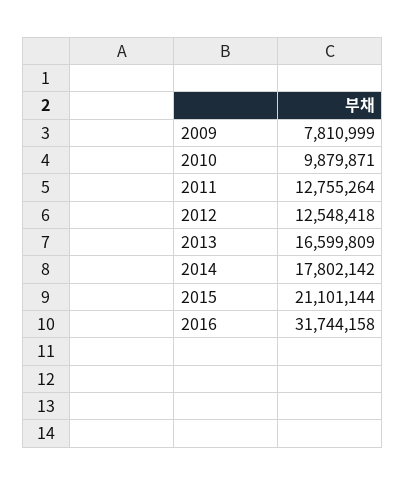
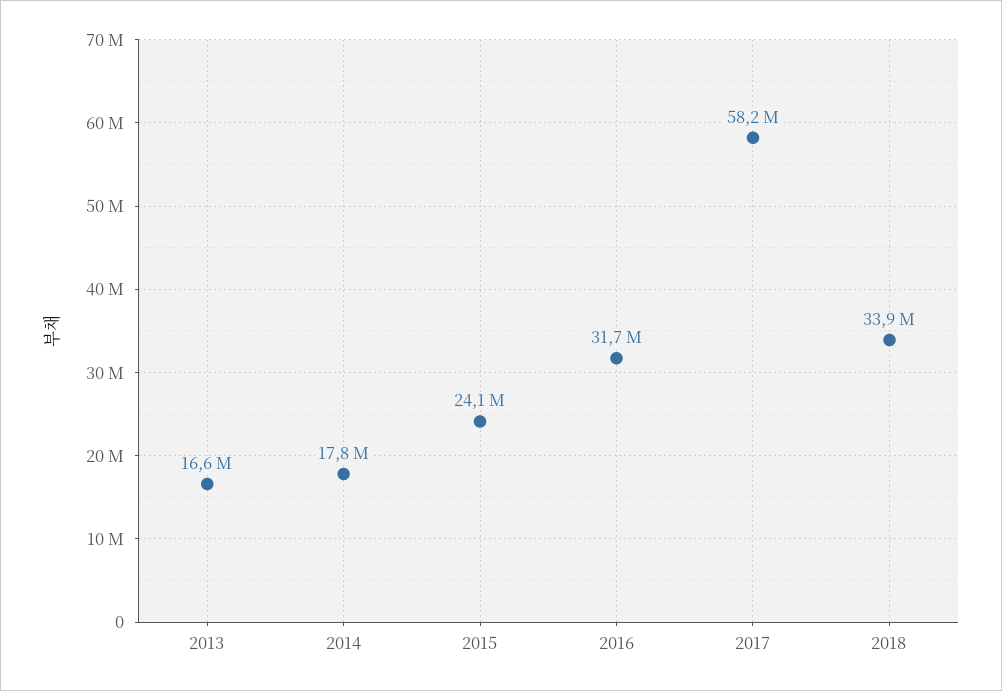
2009: 7810999 -> none
2010: 9879871 -> none
2011: 12755264 -> none
2012: 12548418 -> none
2015: 21101144 -> 24100000
2017: none -> 58200000
2018: none -> 33900000

